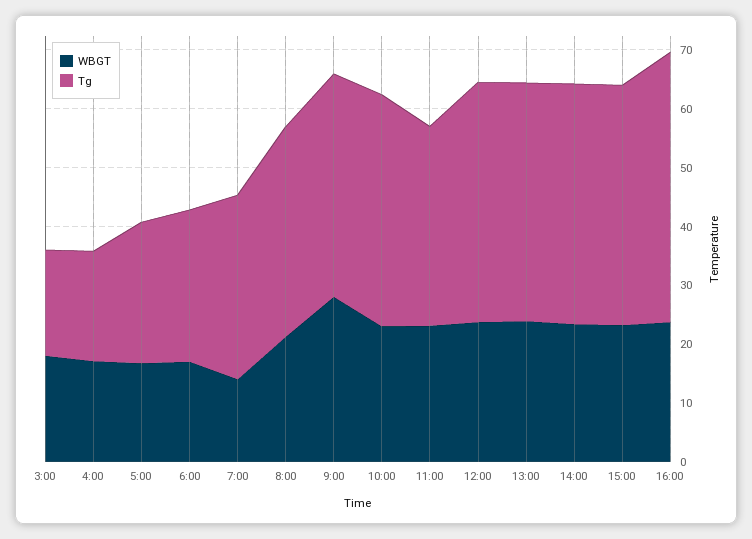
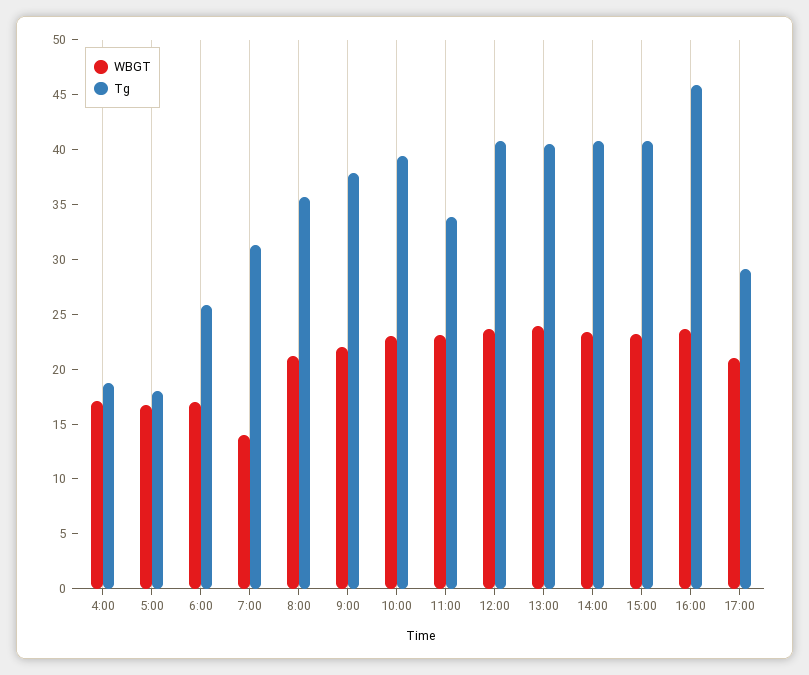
WBGT, 3:00: 18 -> none
Tg, 3:00: 18 -> none
Tg, 5:00: 24 -> 18
WBGT, 9:00: 28 -> 22
WBGT, 17:00: none -> 21
Tg, 17:00: none -> 29

